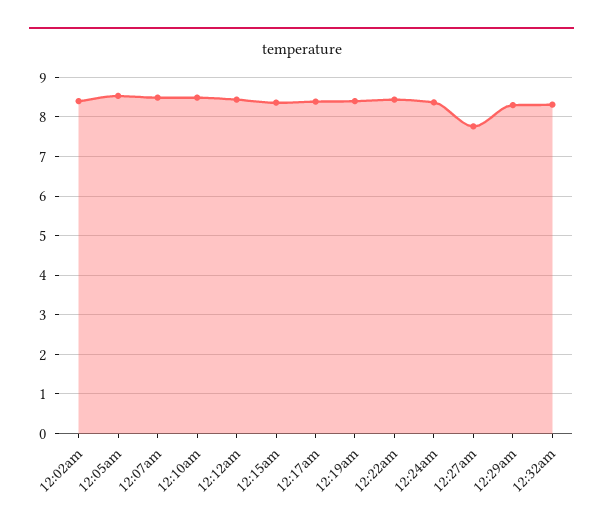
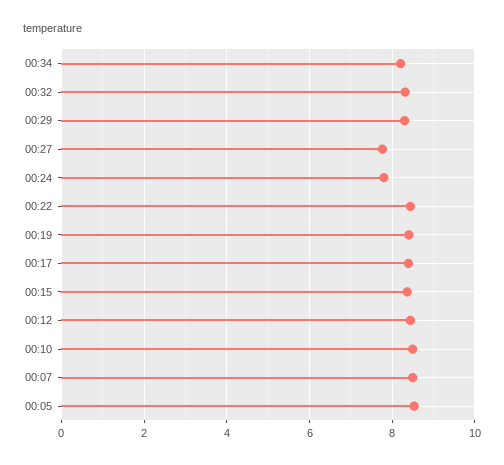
12:02am: 8.4 -> none
12:24am: 8.4 -> 7.8
00:34: none -> 8.2

